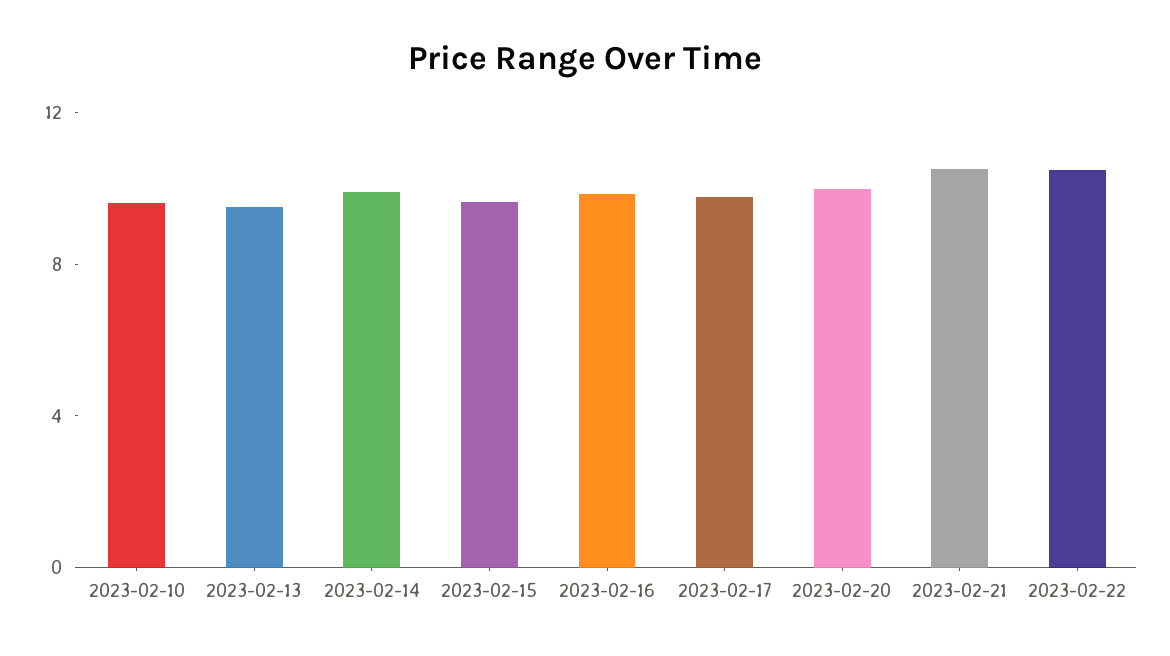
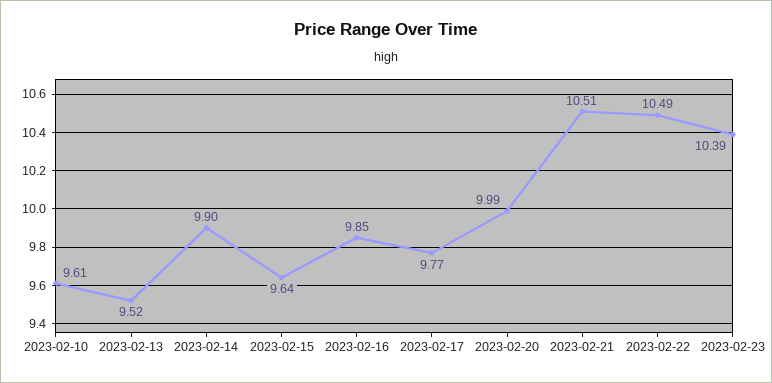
2023-02-23: none -> 10.39

